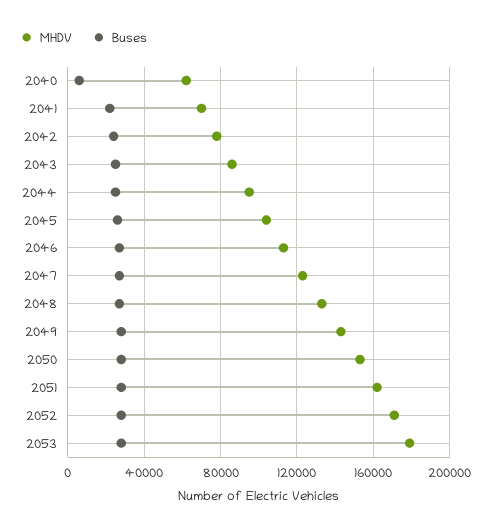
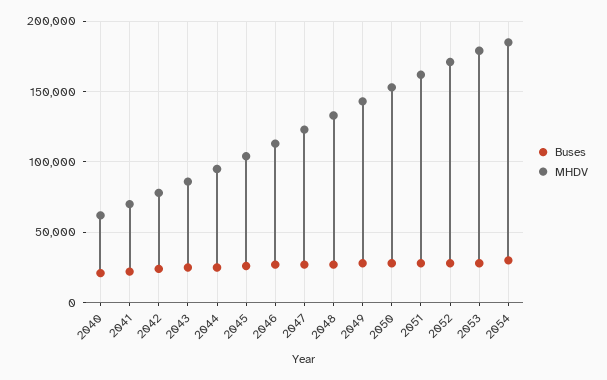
Buses, 2040: 5000 -> 20000
Buses, 2054: none -> 30000
MHDV, 2054: none -> 185000

